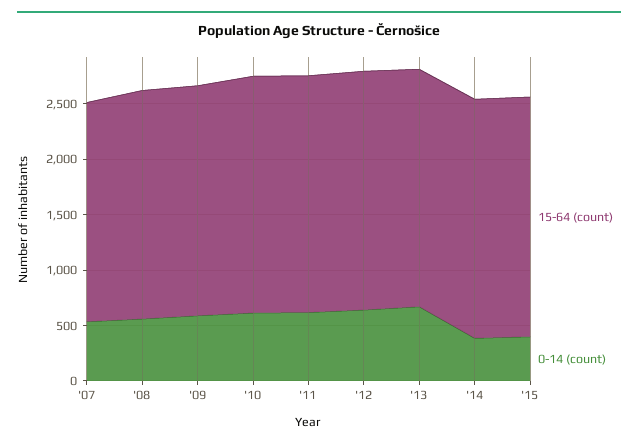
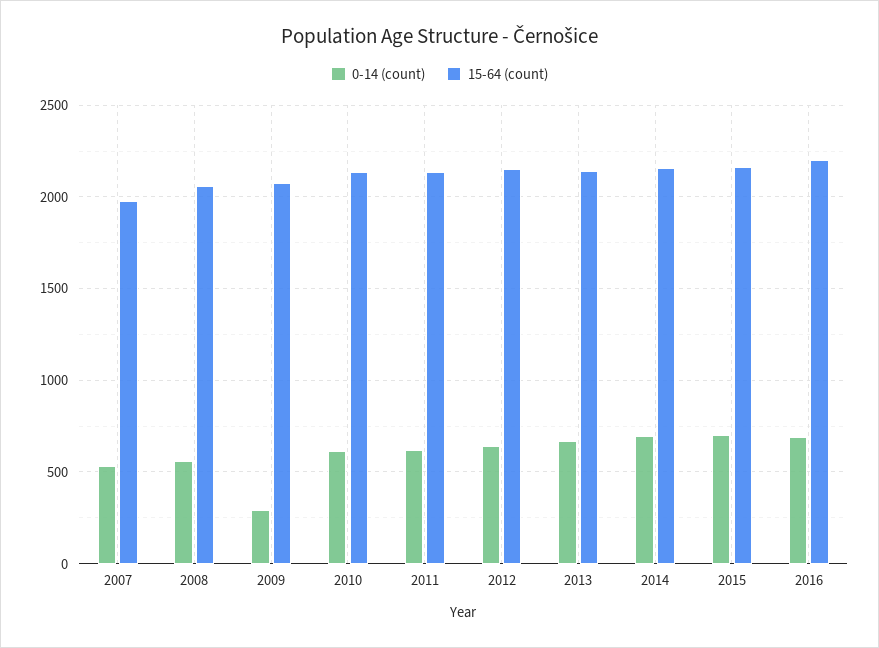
0-14 (count), '09: 600 -> 300
0-14 (count), '14: 400 -> 700
0-14 (count), '15: 400 -> 700
0-14 (count), 2016: none -> 700
15-64 (count), 2016: none -> 2200

